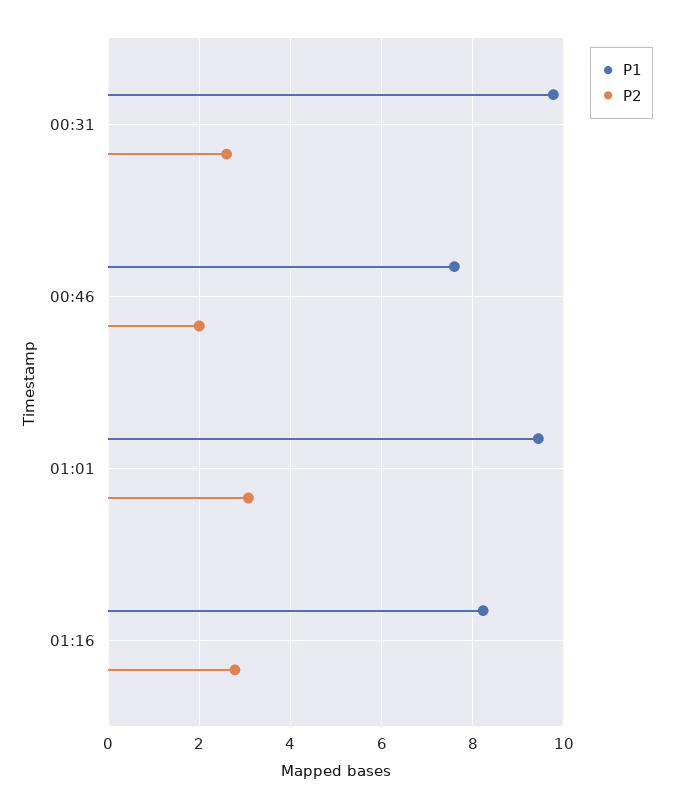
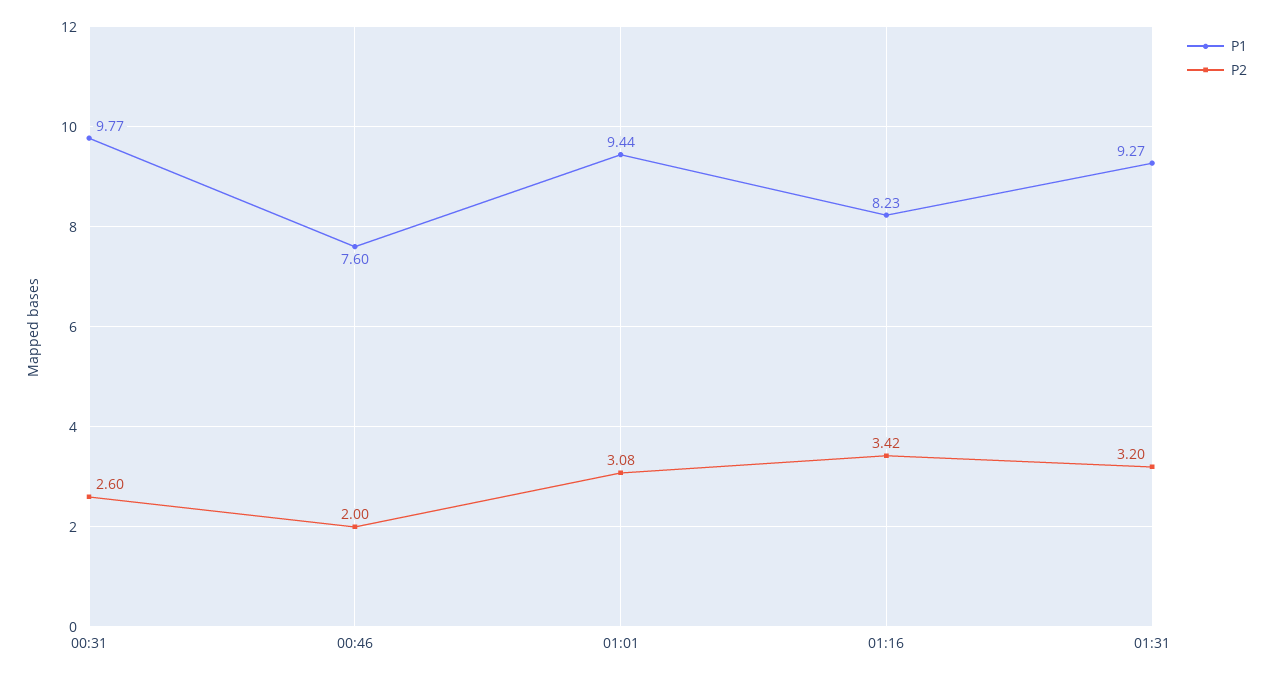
P2, 01:16: 2.8 -> 3.42
P1, 01:31: none -> 9.27
P2, 01:31: none -> 3.2

